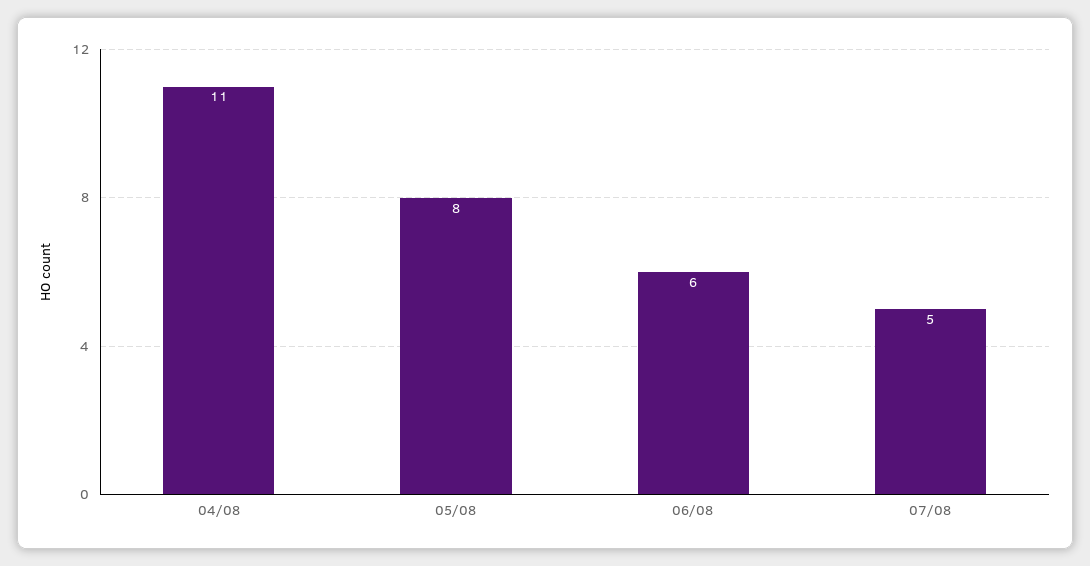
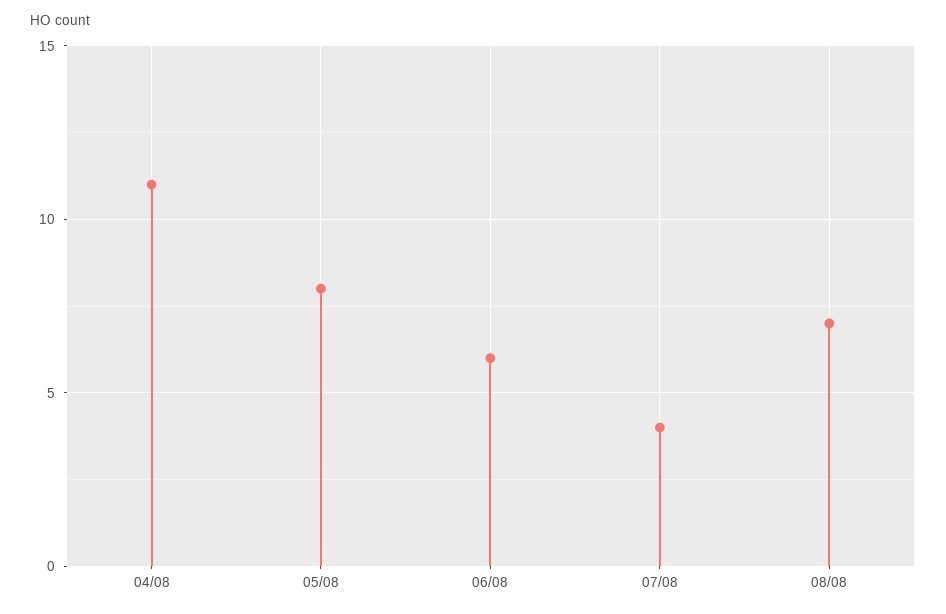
07/08: 5 -> 4
08/08: none -> 7

